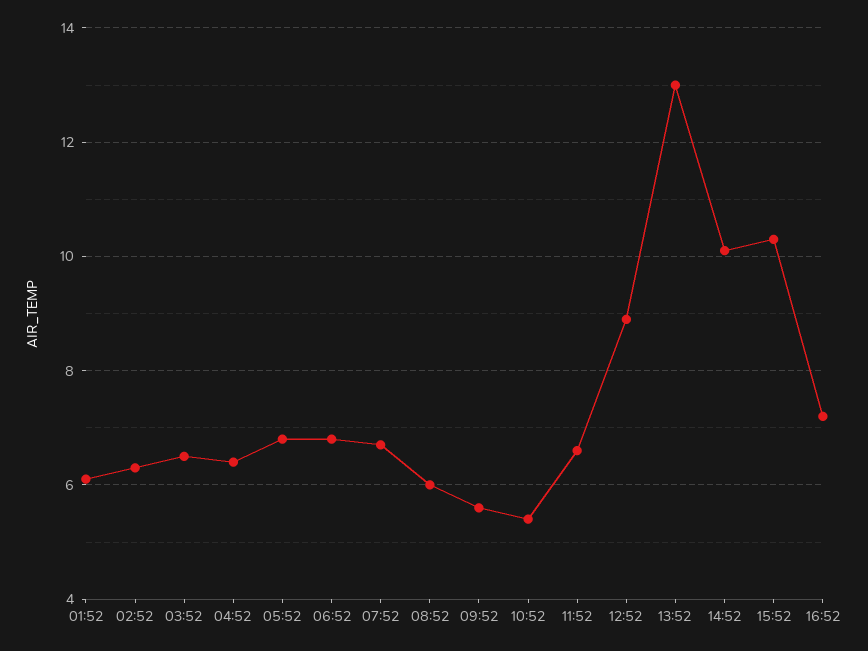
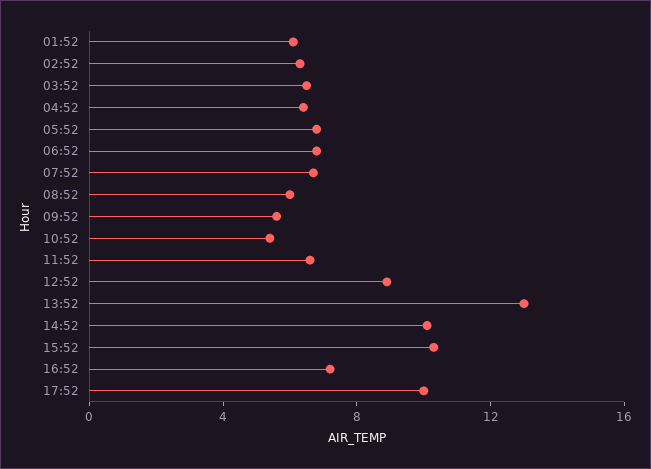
17:52: none -> 10

